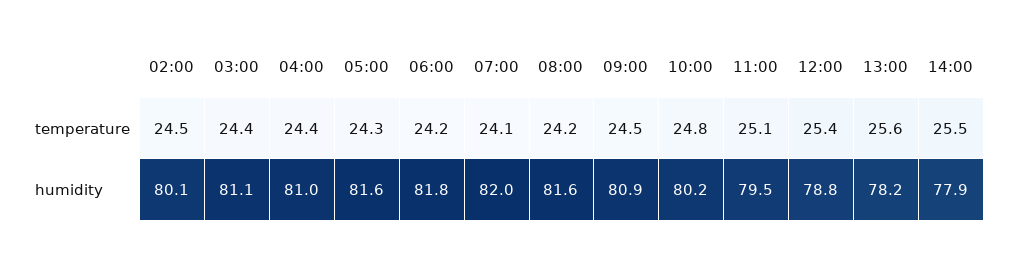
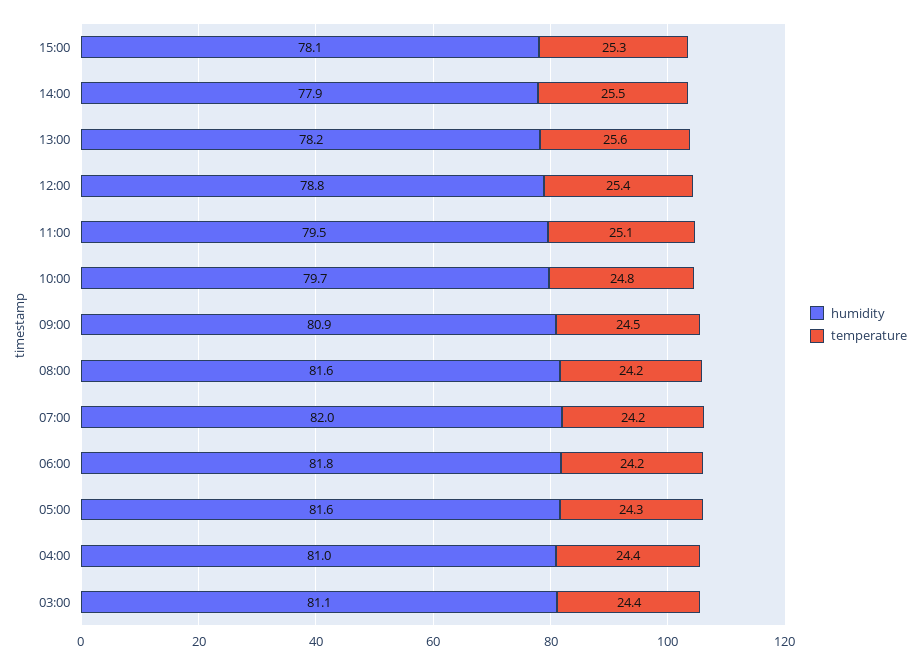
temperature, 02:00: 24.5 -> none
temperature, 07:00: 24.1 -> 24.2
humidity, 02:00: 80.1 -> none
humidity, 10:00: 80.2 -> 79.7
humidity, 15:00: none -> 78.1
temperature, 15:00: none -> 25.3

